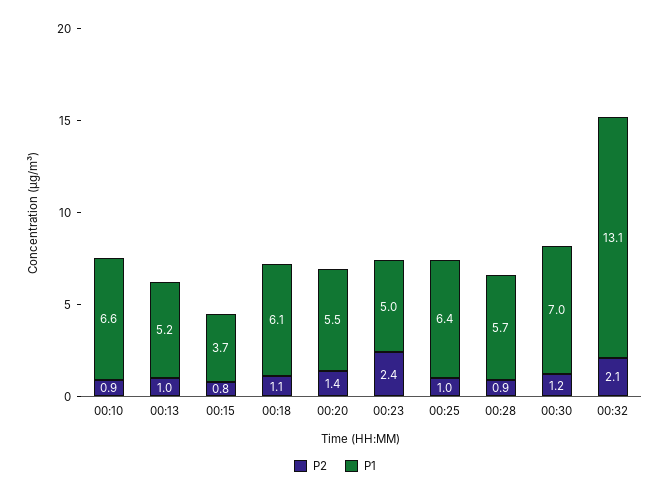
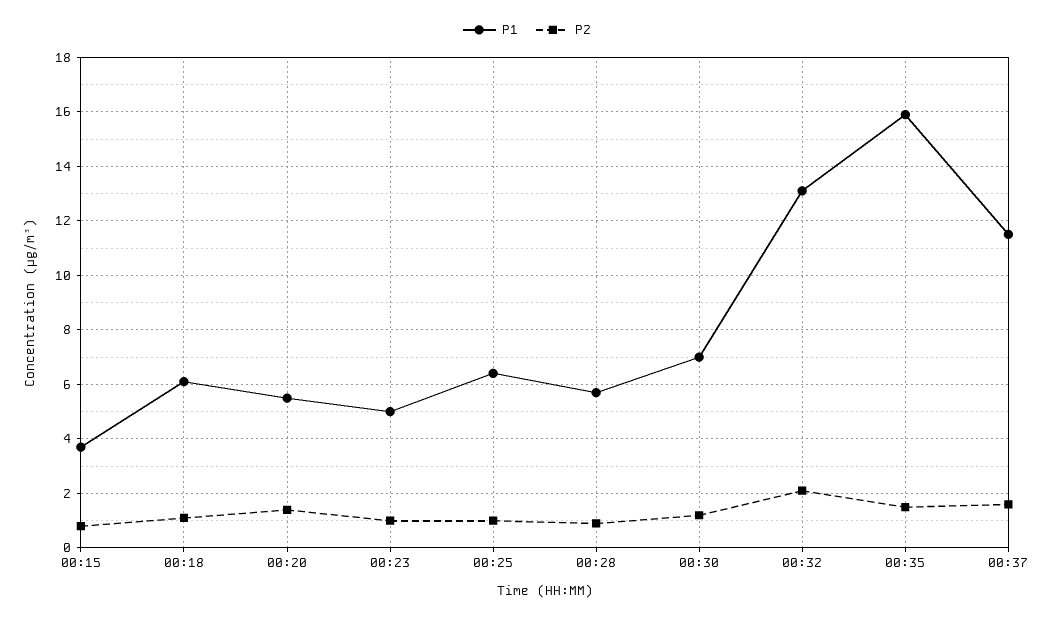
P2, 00:10: 0.9 -> none
P1, 00:10: 6.6 -> none
P2, 00:13: 1 -> none
P1, 00:13: 5.2 -> none
P2, 00:23: 2.4 -> 1
P1, 00:35: none -> 16
P2, 00:35: none -> 1.5
P1, 00:37: none -> 11.5
P2, 00:37: none -> 1.5

